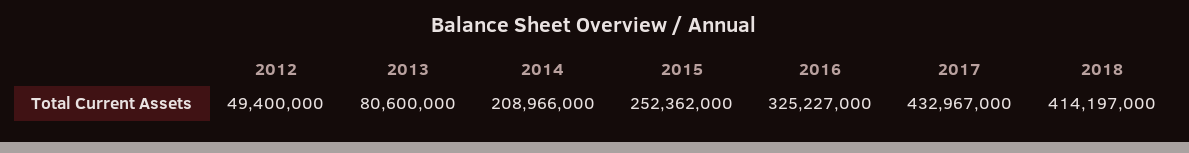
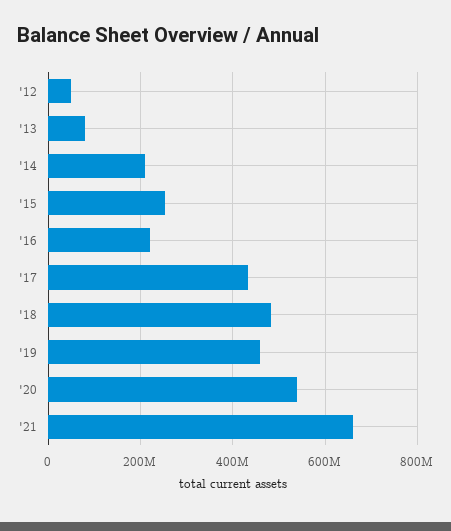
2016: 325227000 -> 220000000
2018: 414197000 -> 480000000
'19: none -> 460000000
'20: none -> 540000000
'21: none -> 660000000

